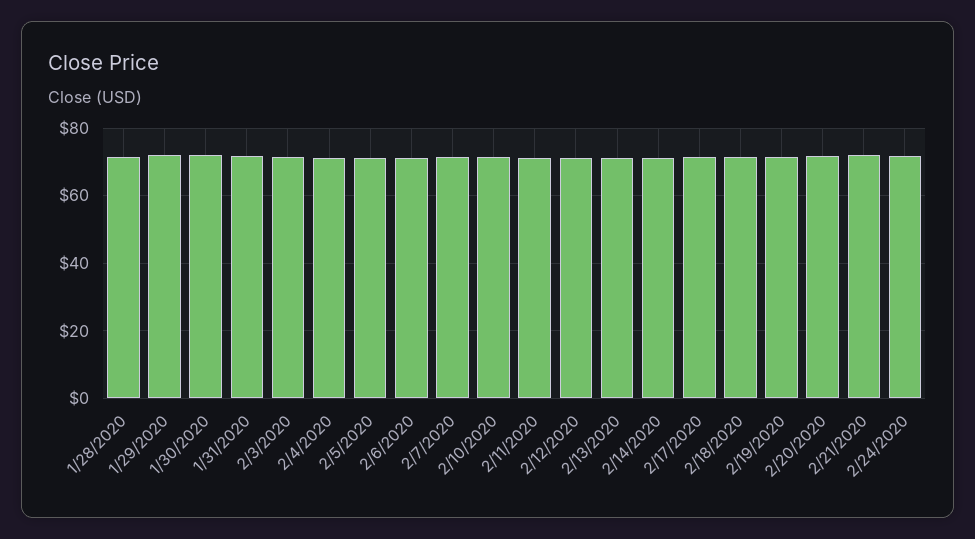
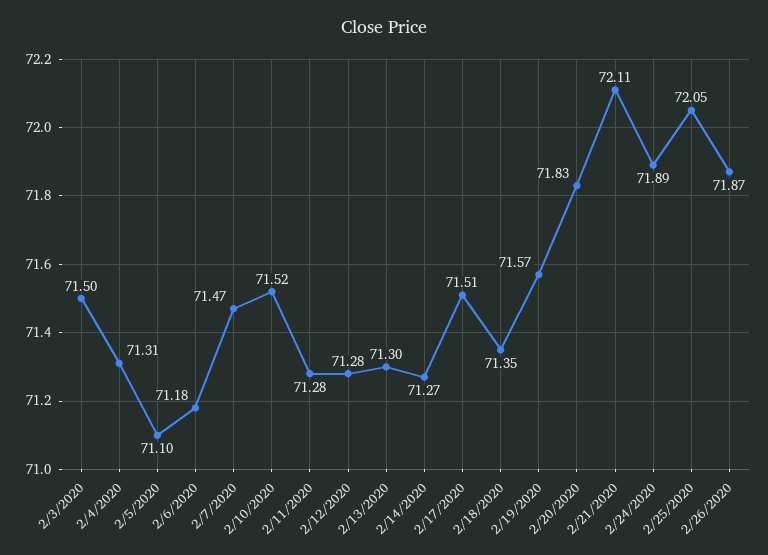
1/28/2020: 72 -> none
1/29/2020: 72 -> none
1/30/2020: 72 -> none
1/31/2020: 72 -> none
2/25/2020: none -> 72.05
2/26/2020: none -> 71.87

